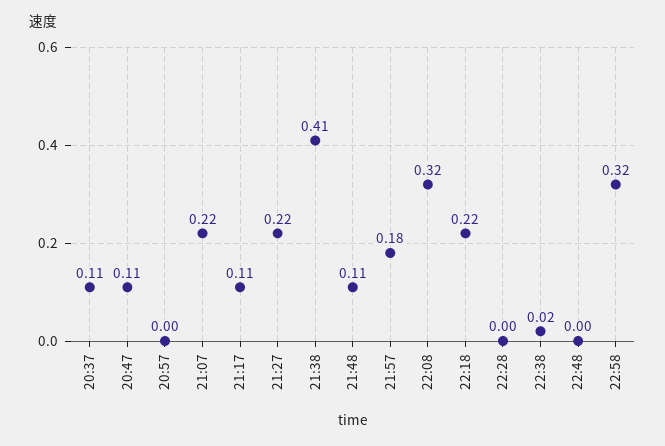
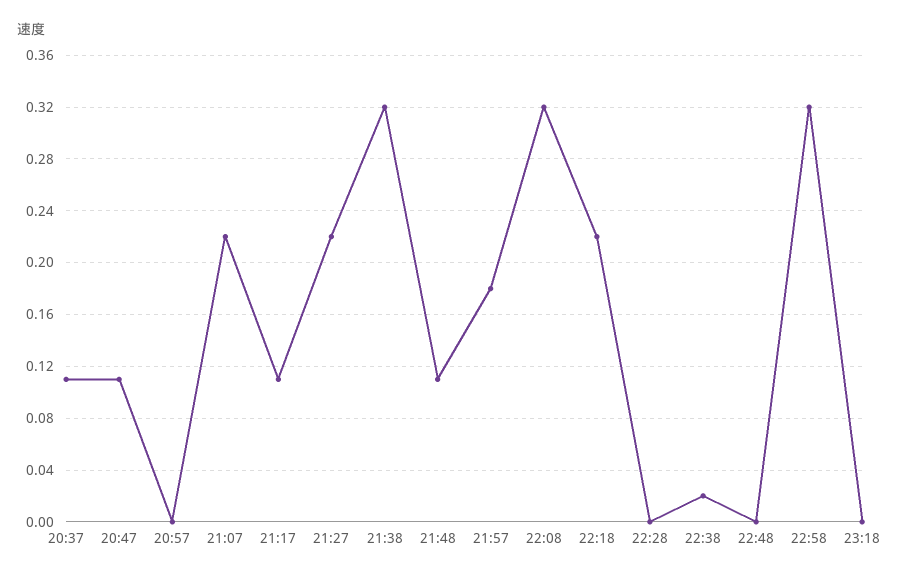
21:38: 0.41 -> 0.32
23:18: none -> 0

